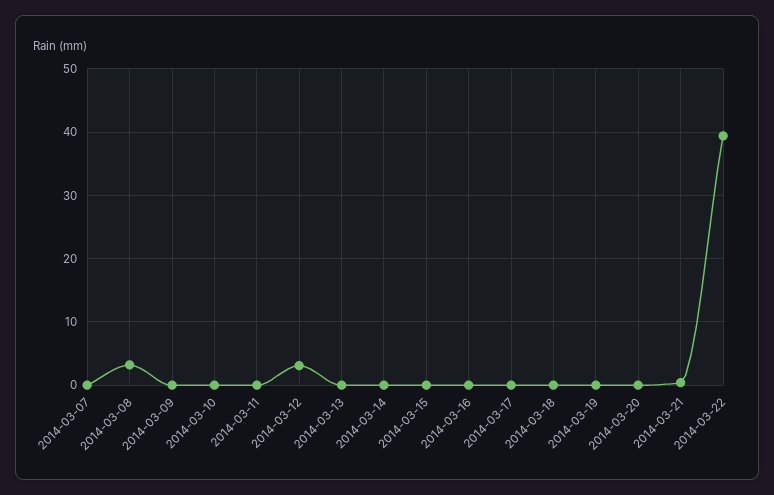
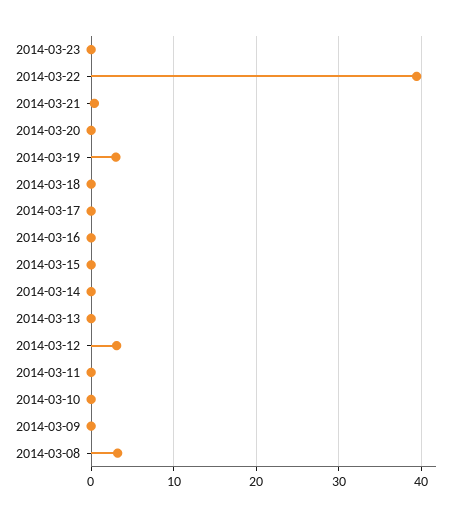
2014-03-07: 0 -> none
2014-03-19: 0 -> 3
2014-03-23: none -> 0

